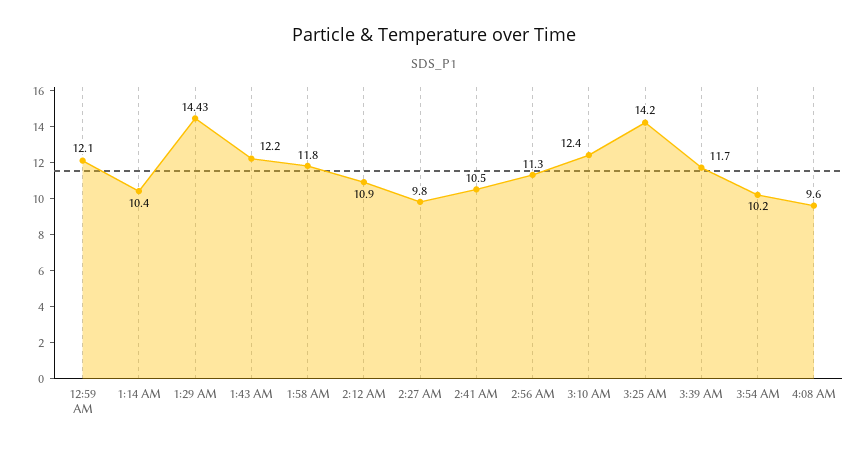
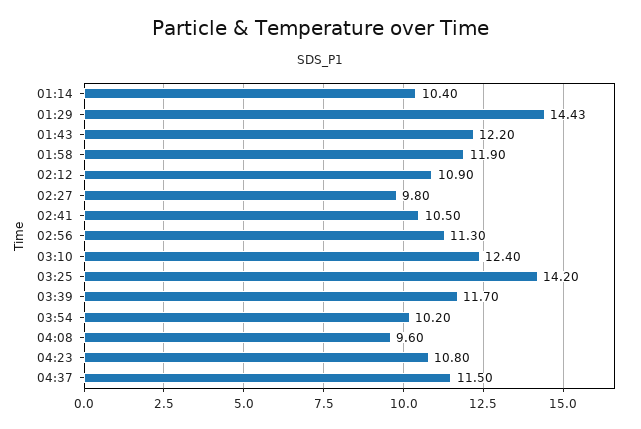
12:59 AM: 12.1 -> none
1:58 AM: 11.8 -> 11.9
04:23: none -> 10.8
04:37: none -> 11.5

